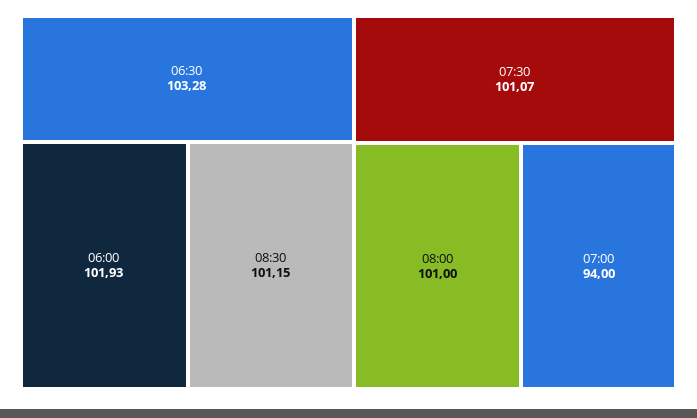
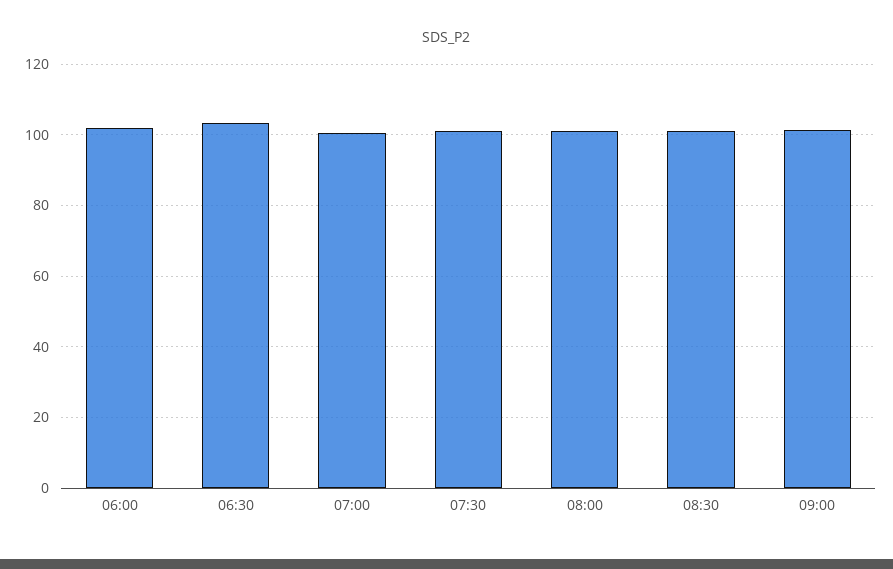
07:00: 94 -> 100
09:00: none -> 102

